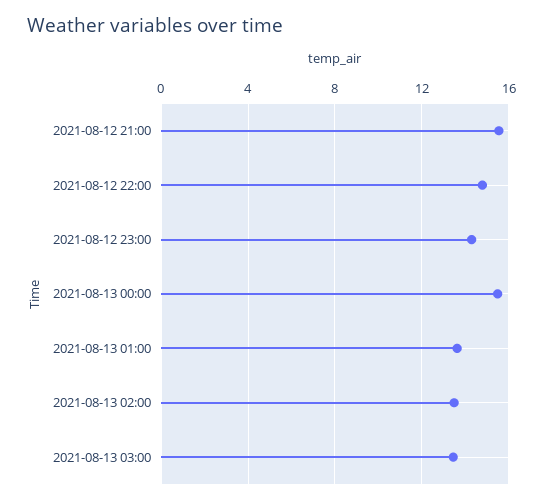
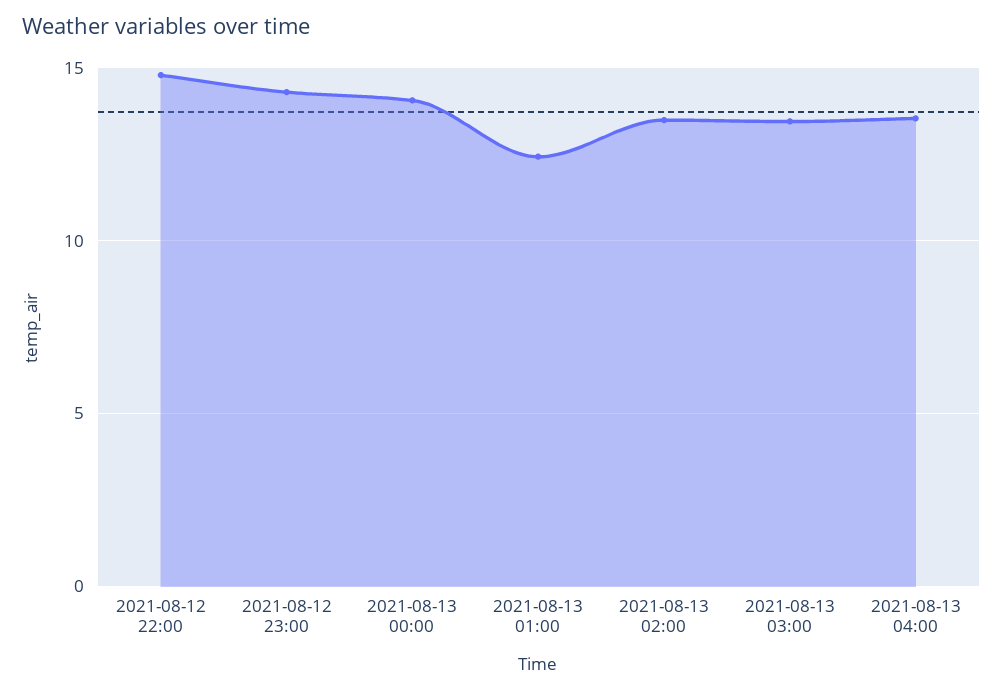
2021-08-12 21:00: 15.5 -> none
2021-08-13 00:00: 15.5 -> 14
2021-08-13 01:00: 13.5 -> 12.5
2021-08-13 04:00: none -> 13.5

